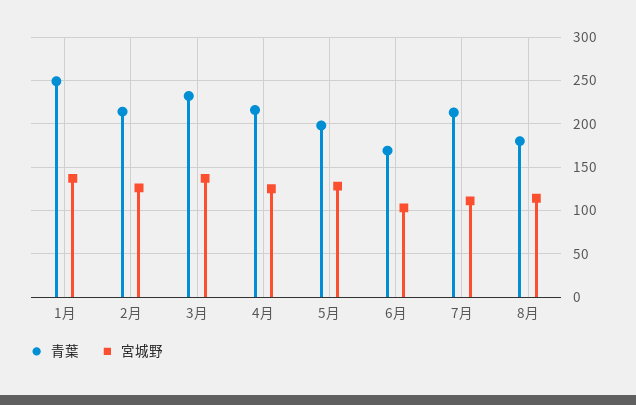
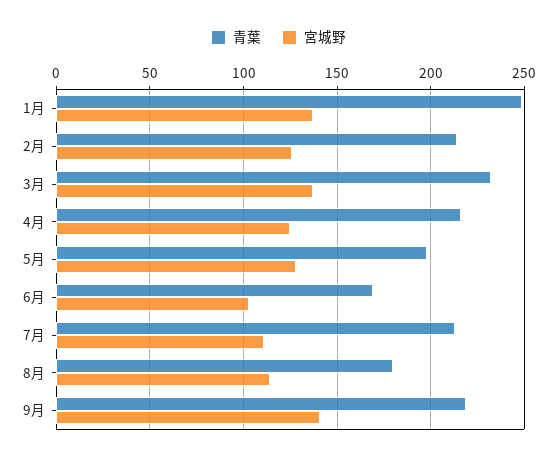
青葉, 9月: none -> 220
宮城野, 9月: none -> 140

